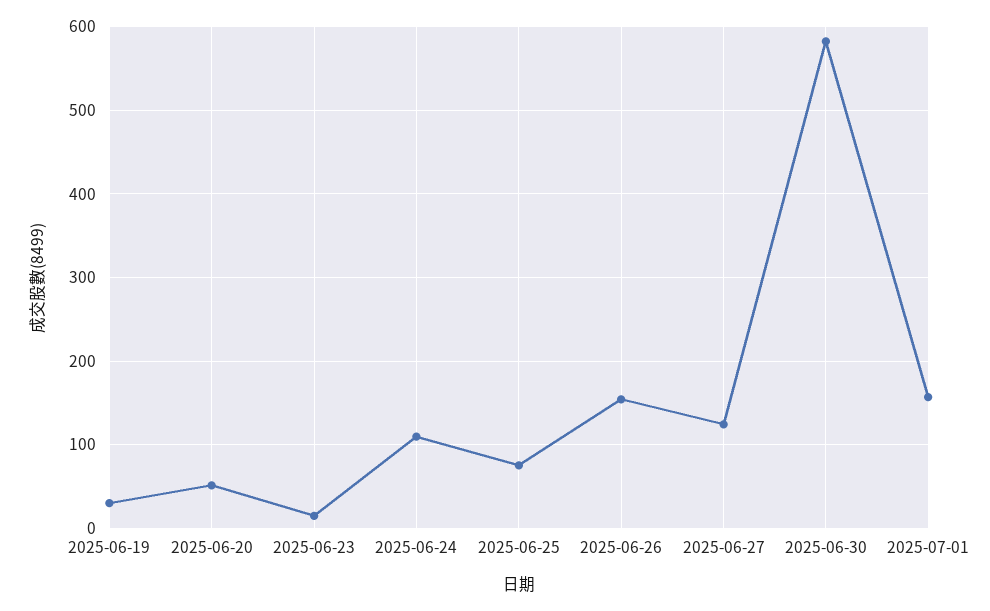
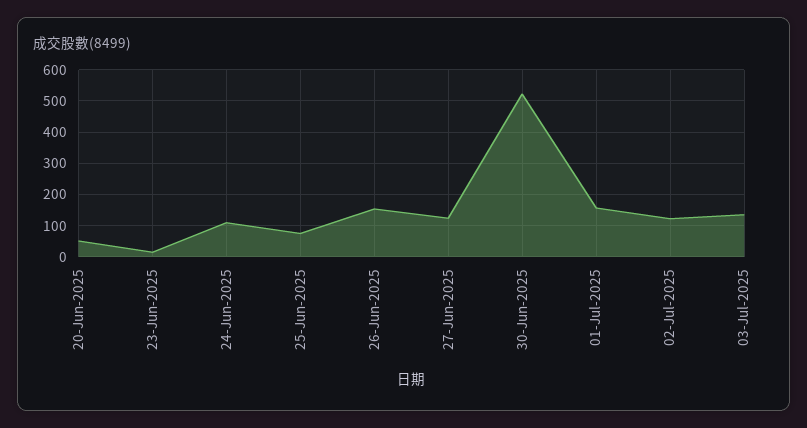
2025-06-19: 30 -> none
2025-06-30: 580 -> 520
02-Jul-2025: none -> 120
03-Jul-2025: none -> 140

